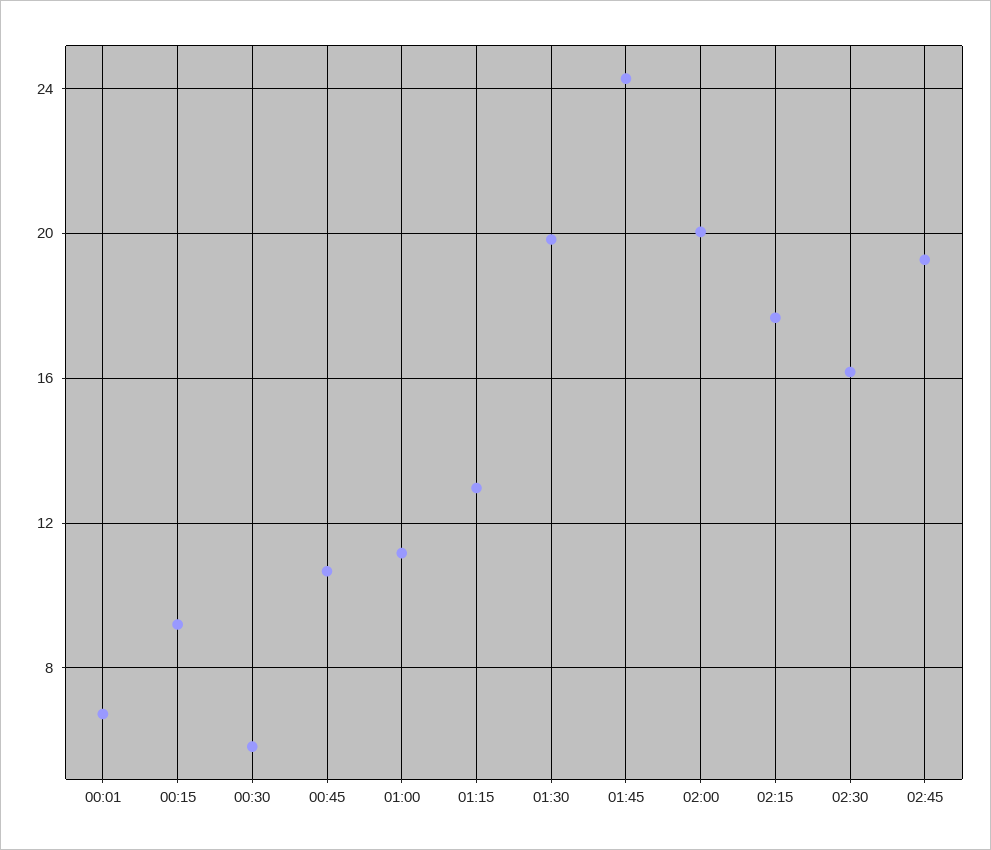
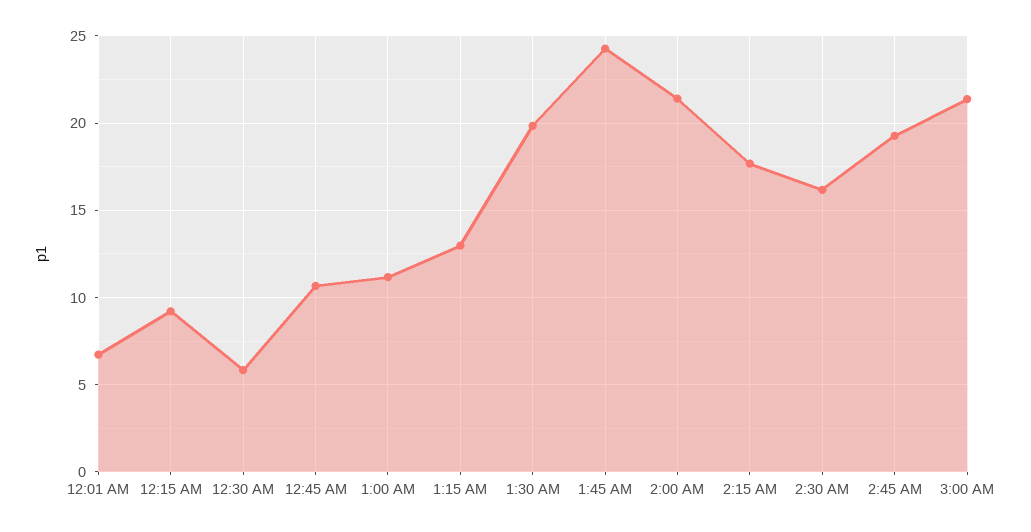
02:00: 20 -> 21.5
3:00 AM: none -> 21.5

